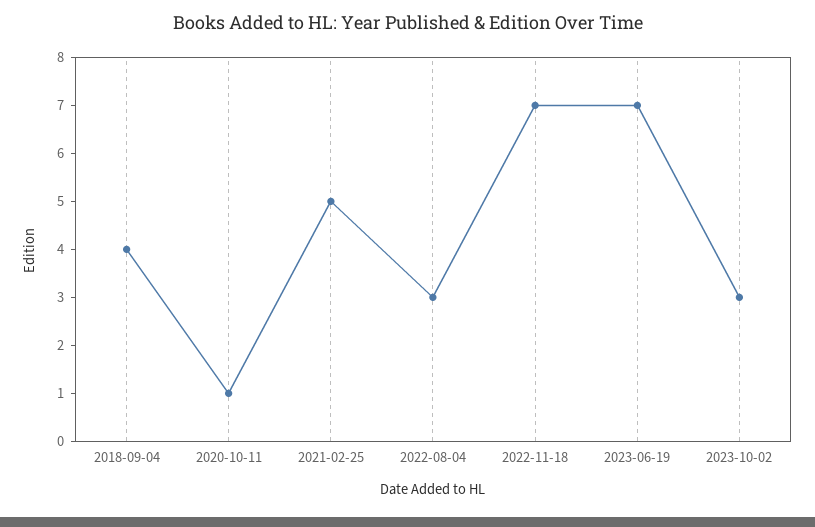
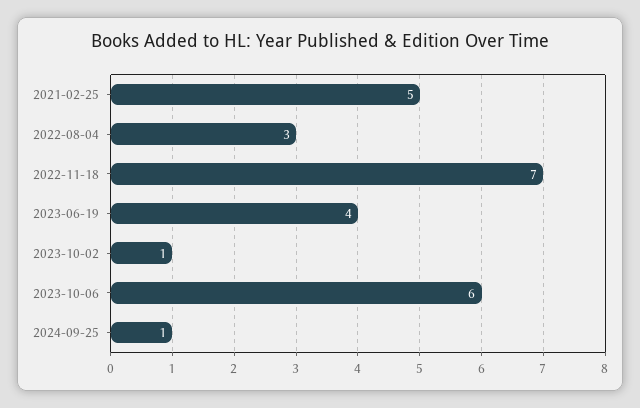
2018-09-04: 4 -> none
2020-10-11: 1 -> none
2023-06-19: 7 -> 4
2023-10-02: 3 -> 1
2023-10-06: none -> 6
2024-09-25: none -> 1

